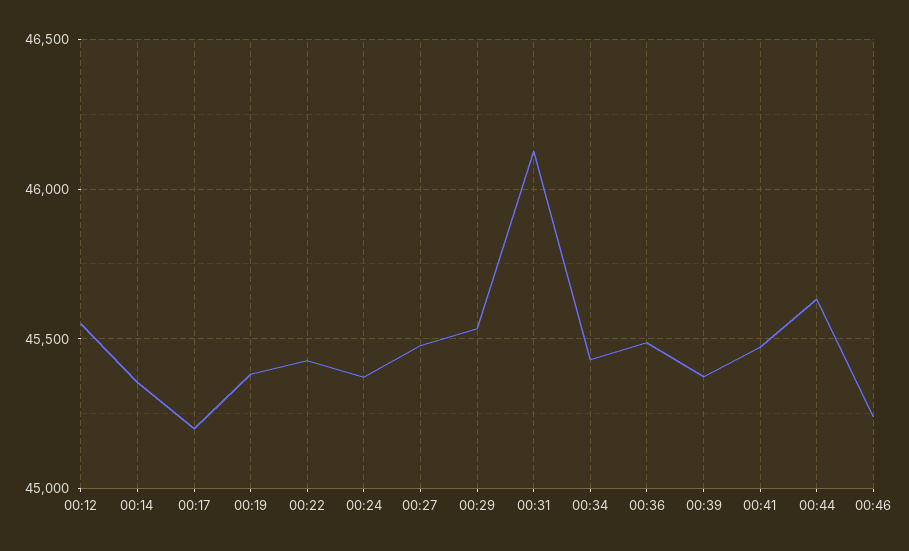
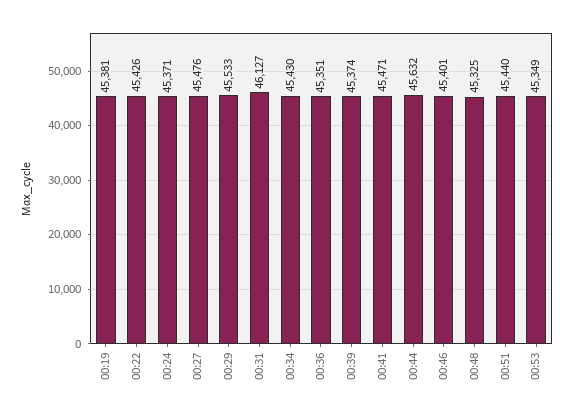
00:12: 45550 -> none
00:14: 45350 -> none
00:17: 45200 -> none
00:36: 45500 -> 45351
00:46: 45250 -> 45401
00:48: none -> 45325
00:51: none -> 45440
00:53: none -> 45349

